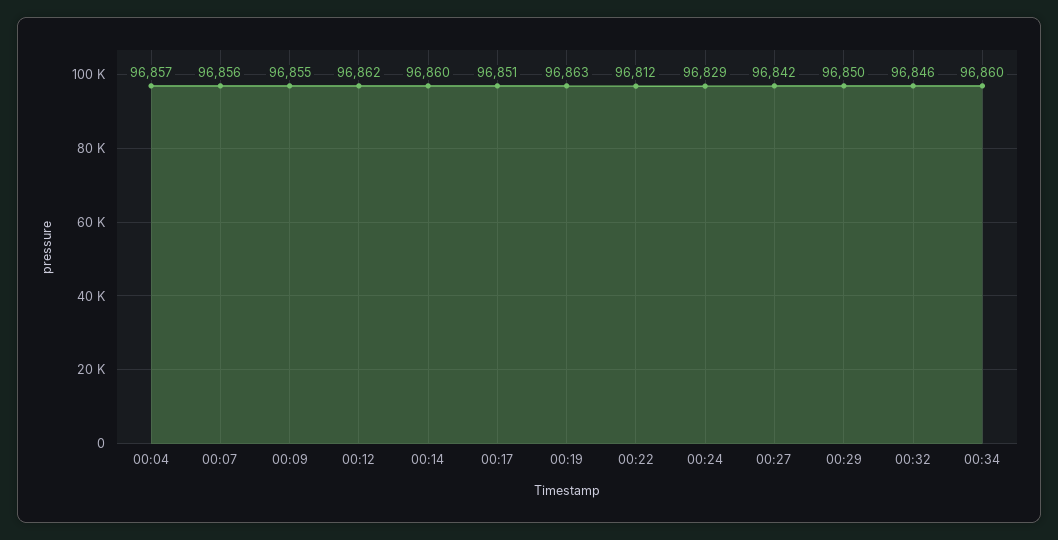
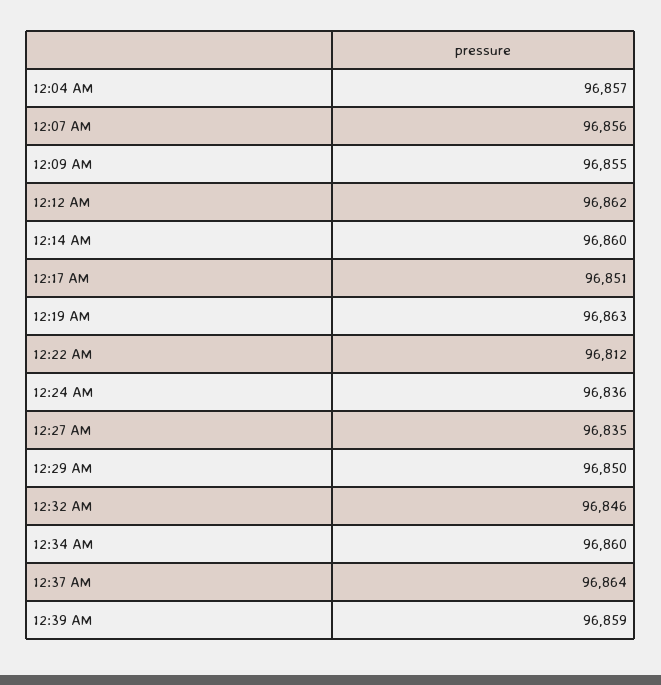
00:24: 96829 -> 96836
00:27: 96842 -> 96835
12:37 AM: none -> 96864
12:39 AM: none -> 96859

